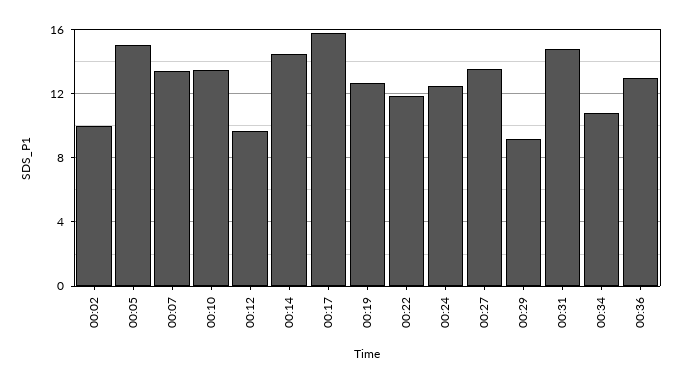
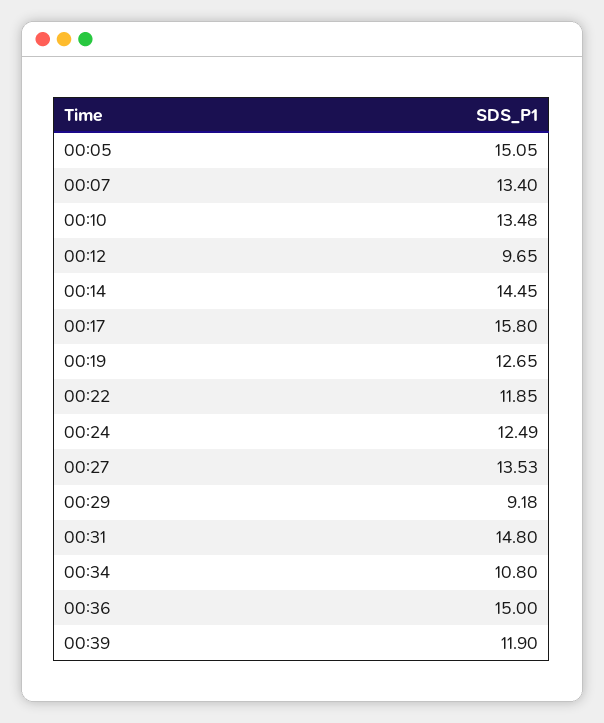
00:02: 10 -> none
00:36: 13 -> 15
00:39: none -> 11.9

